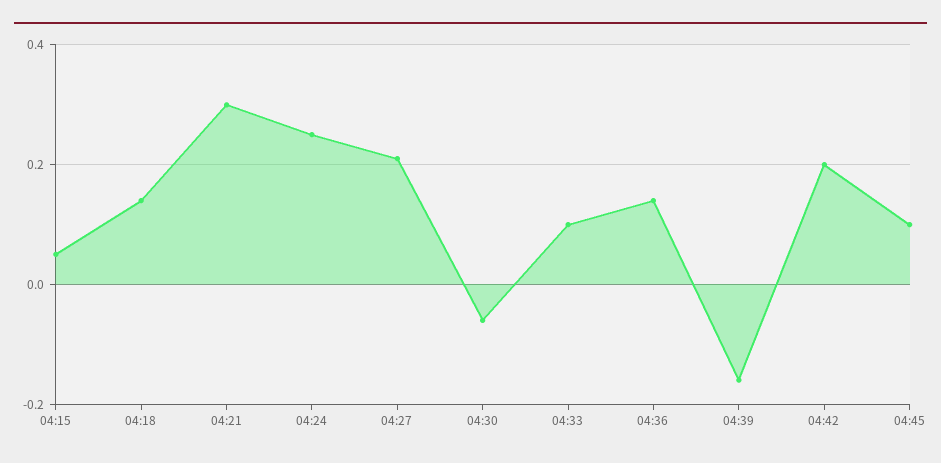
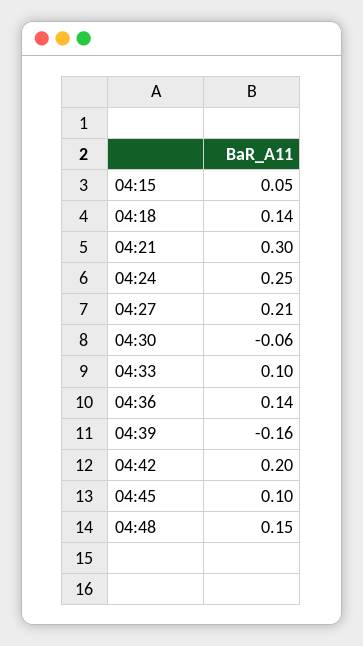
04:48: none -> 0.15

